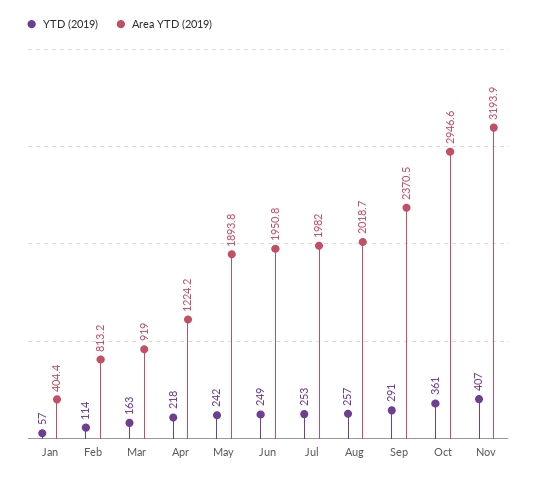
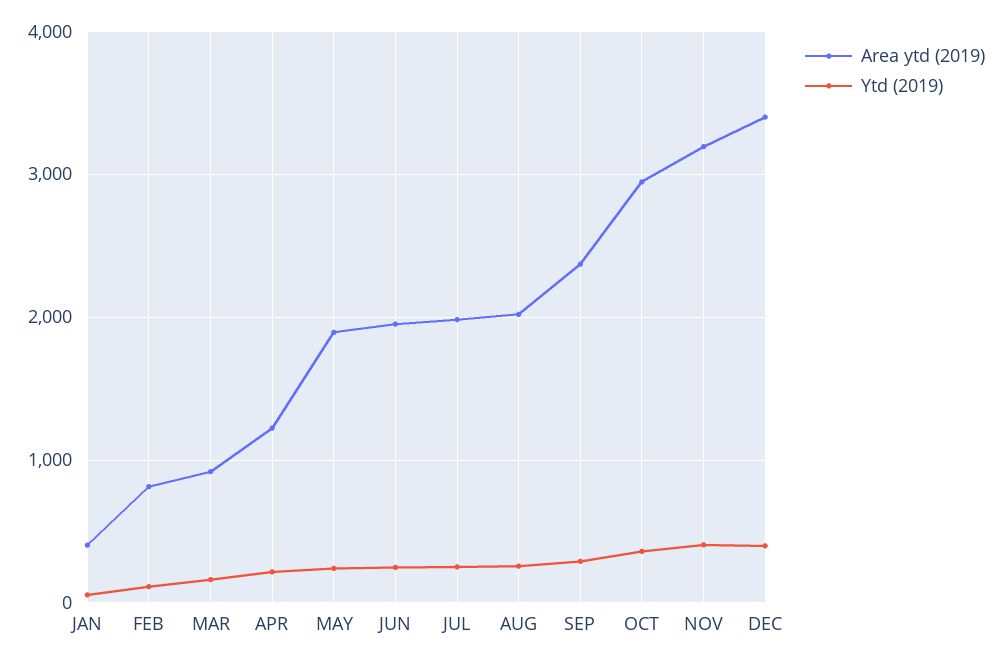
Area YTD (2019), DEC: none -> 3400
YTD (2019), DEC: none -> 400

